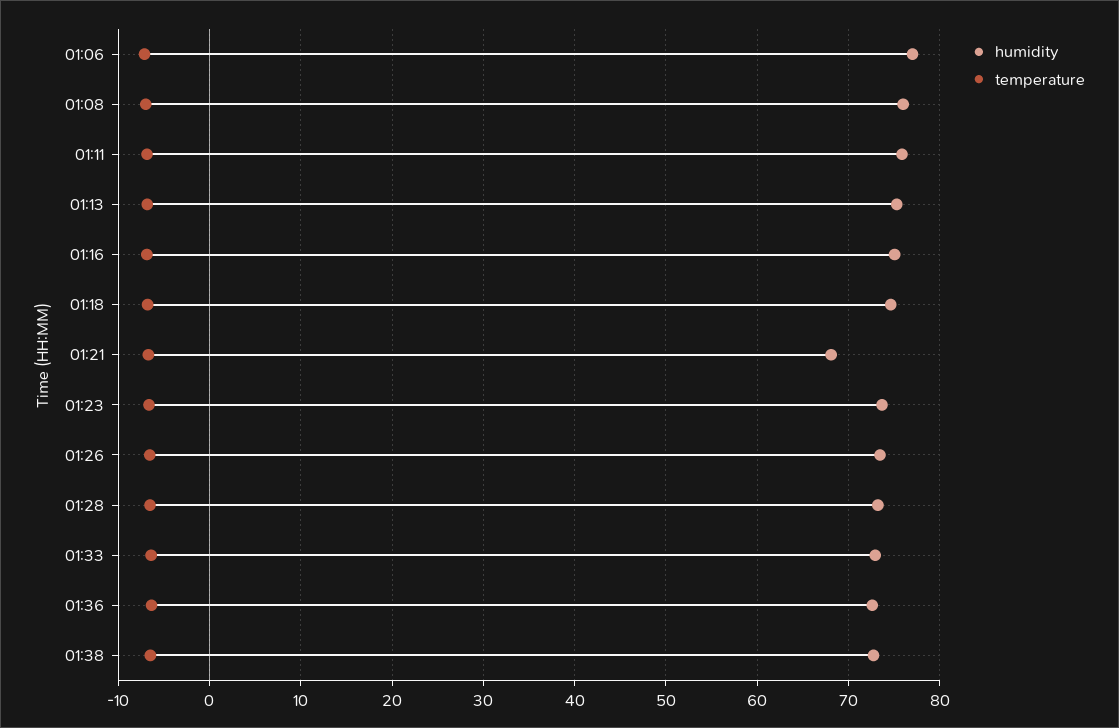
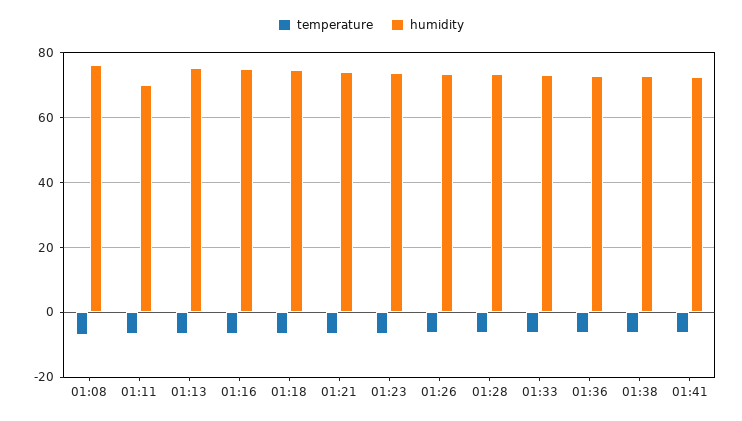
humidity, 01:06: 77 -> none
temperature, 01:06: -7 -> none
humidity, 01:11: 76 -> 70
humidity, 01:21: 68 -> 74
temperature, 01:41: none -> -6
humidity, 01:41: none -> 72

